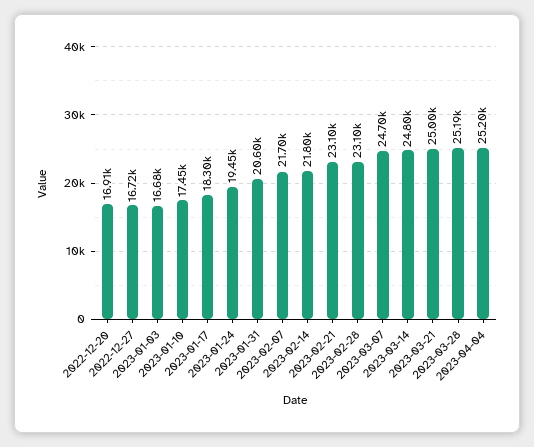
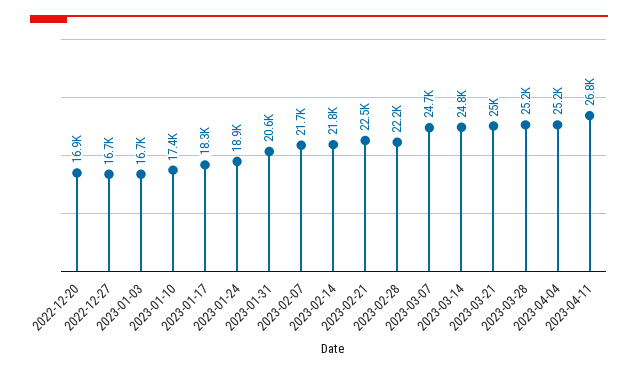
2023-01-24: 19450 -> 18900
2023-02-21: 23100 -> 22500
2023-02-28: 23100 -> 22200
2023-04-11: none -> 26800

